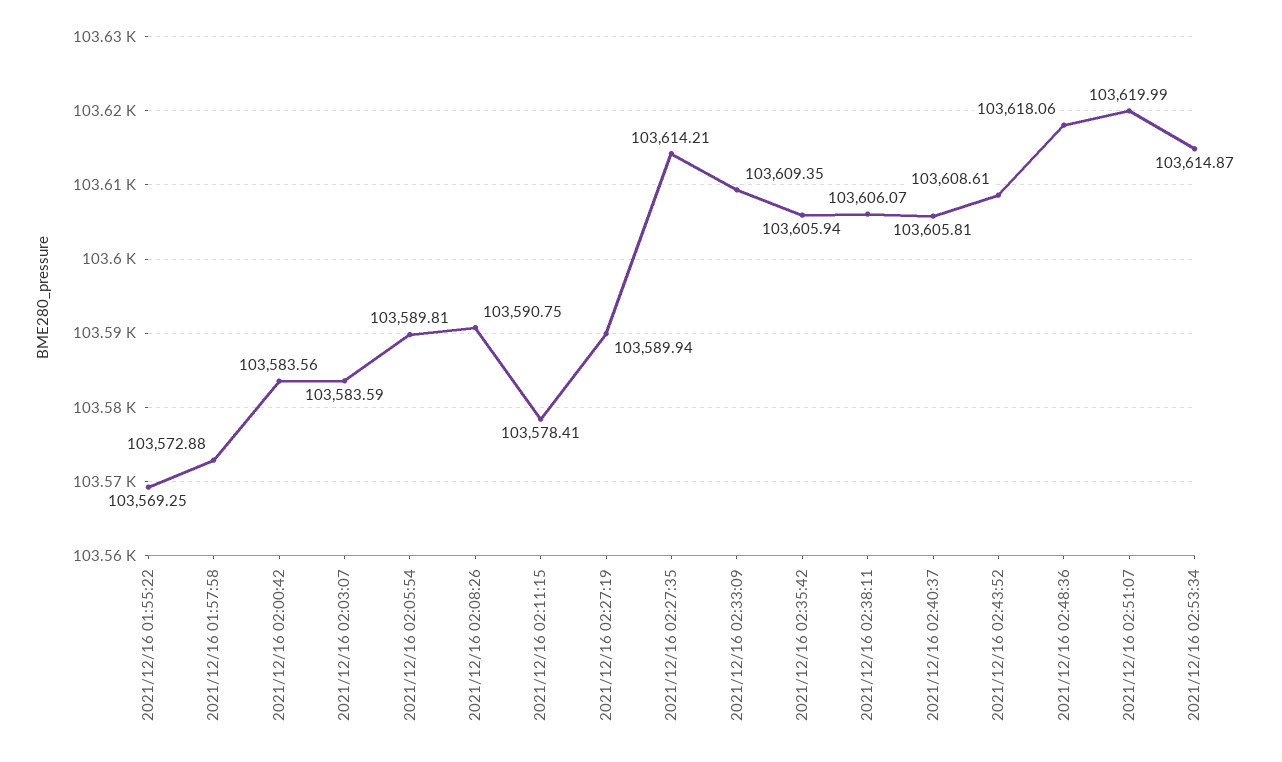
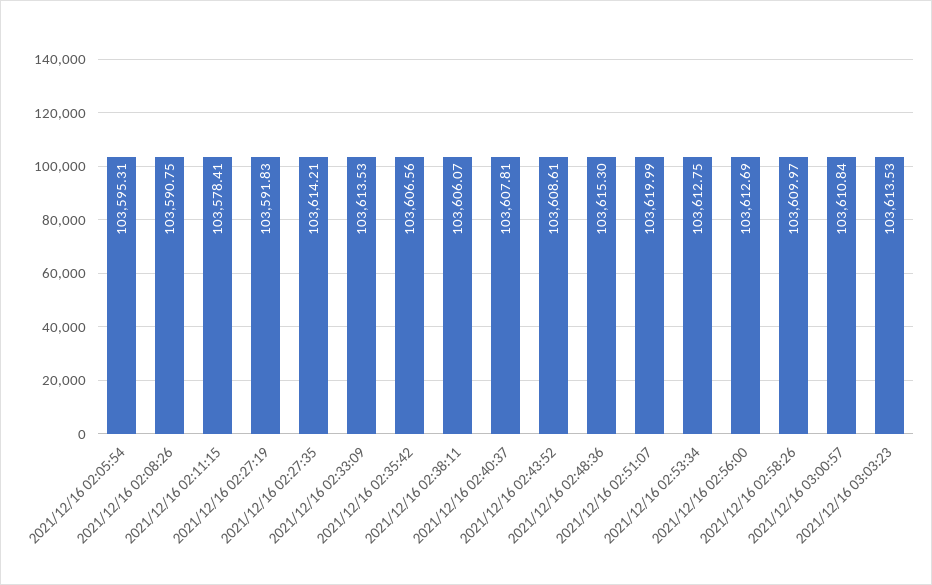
2021/12/16 01:55:22: 103569.25 -> none
2021/12/16 01:57:58: 103572.88 -> none
2021/12/16 02:00:42: 103583.56 -> none
2021/12/16 02:03:07: 103583.59 -> none
2021/12/16 02:05:54: 103589.81 -> 103595.31
2021/12/16 02:27:19: 103589.94 -> 103591.83
2021/12/16 02:33:09: 103609.35 -> 103613.53
2021/12/16 02:35:42: 103605.94 -> 103606.56
2021/12/16 02:40:37: 103605.81 -> 103607.81
2021/12/16 02:48:36: 103618.06 -> 103615.3
2021/12/16 02:53:34: 103614.87 -> 103612.75
2021/12/16 02:56:00: none -> 103612.69
2021/12/16 02:58:26: none -> 103609.97
2021/12/16 03:00:57: none -> 103610.84
2021/12/16 03:03:23: none -> 103613.53

